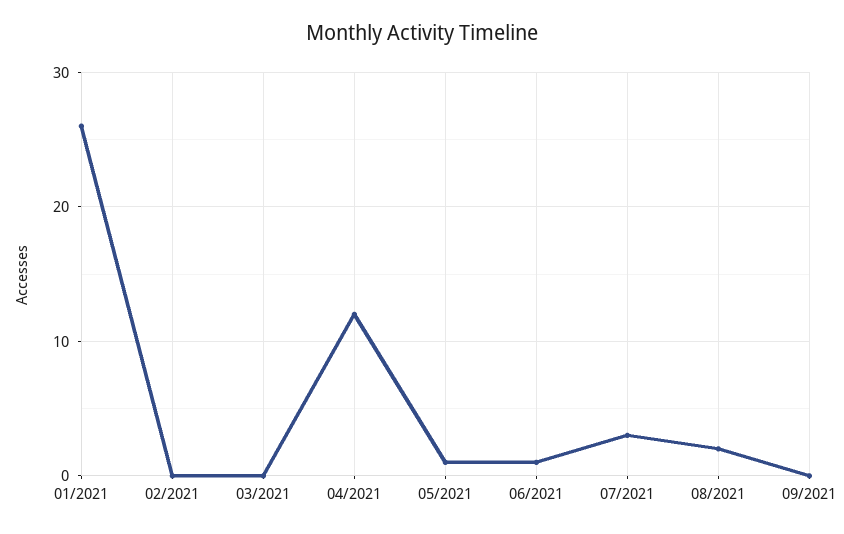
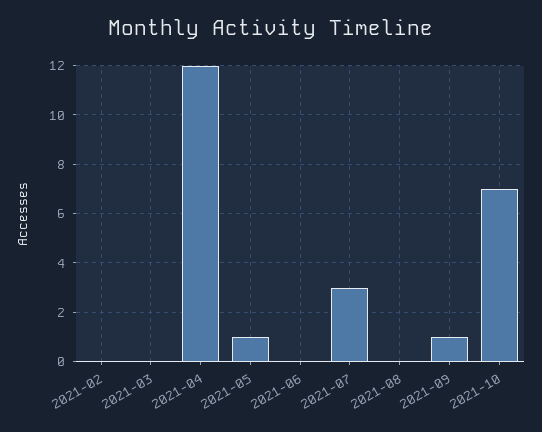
01/2021: 26 -> none
06/2021: 1 -> 0
08/2021: 2 -> 0
09/2021: 0 -> 1
2021-10: none -> 7

